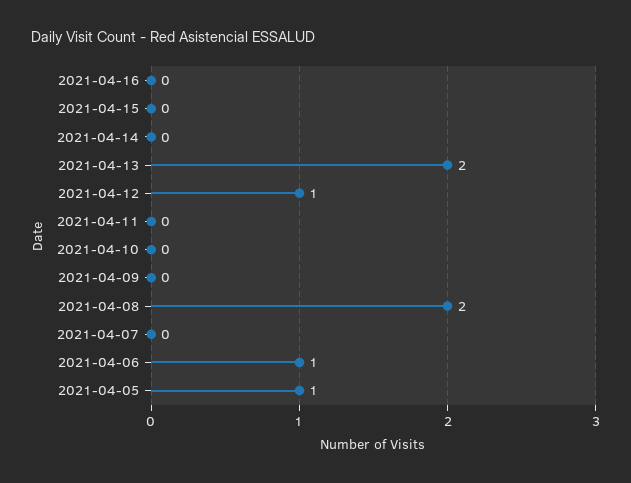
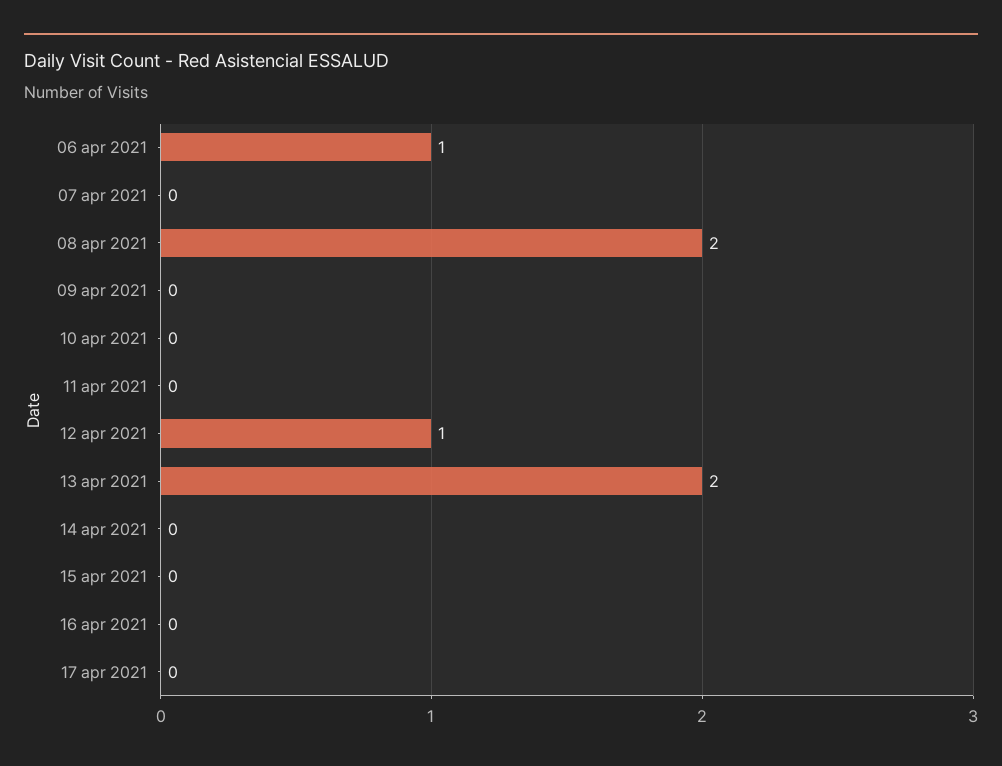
2021-04-05: 1 -> none
17 apr 2021: none -> 0

